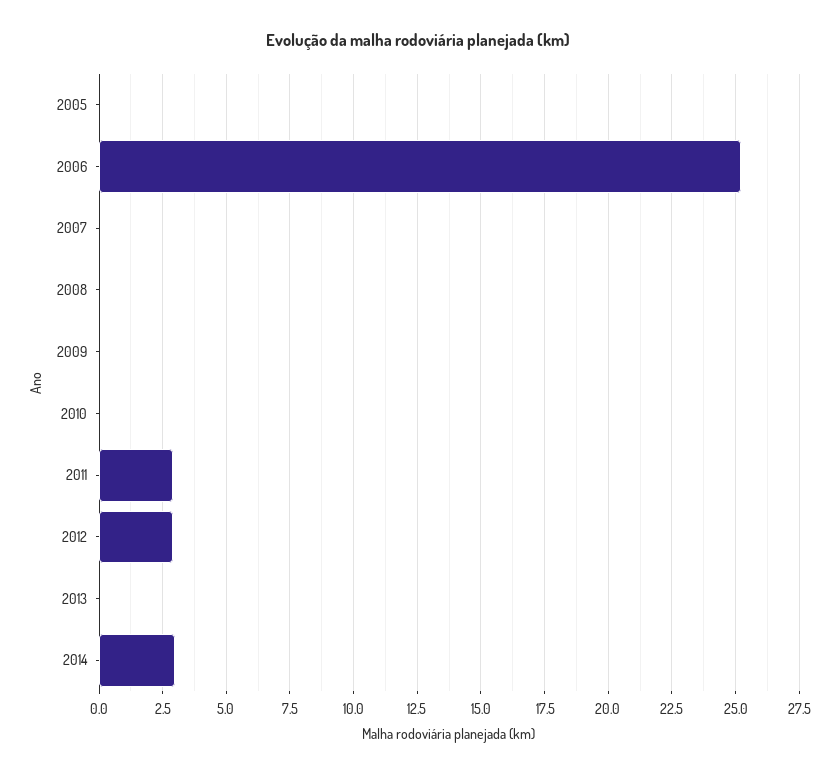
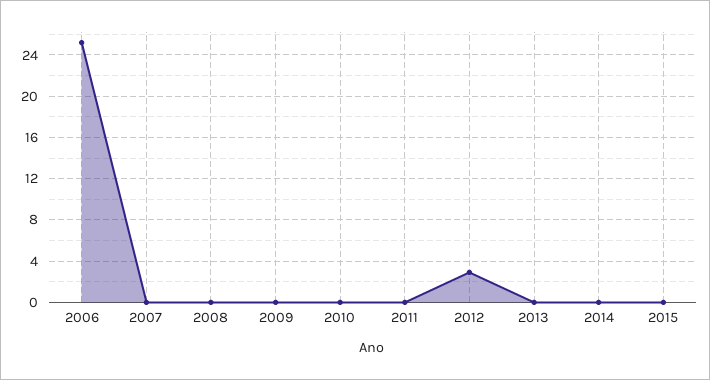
2005: 0 -> none
2011: 3 -> 0
2014: 3 -> 0
2015: none -> 0

